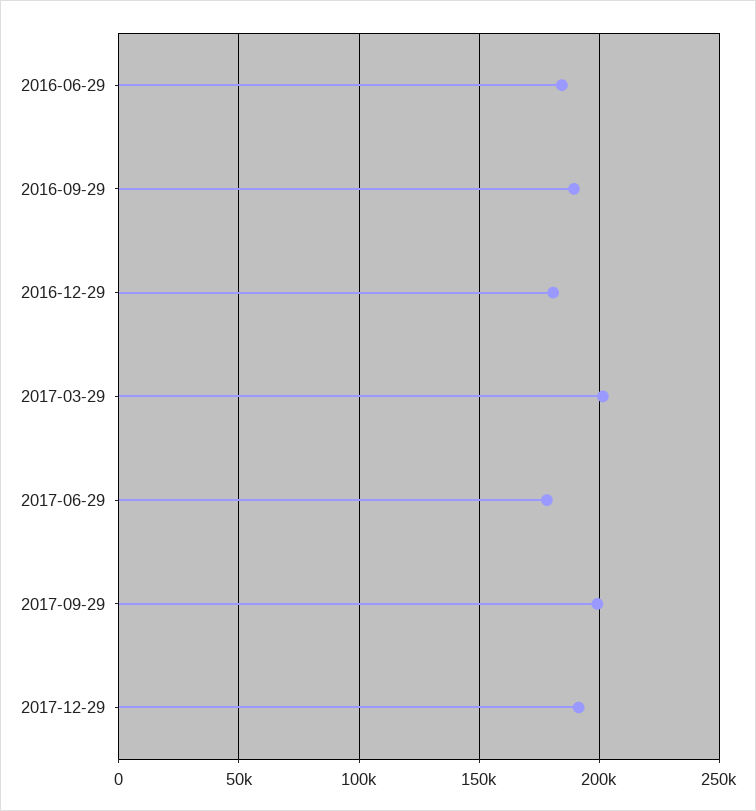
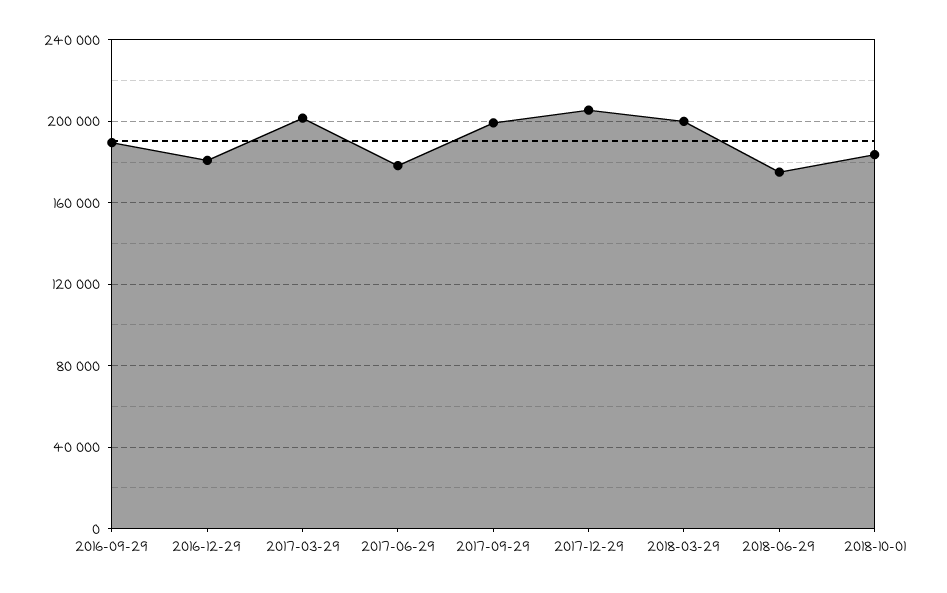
2016-06-29: 185000 -> none
2017-12-29: 190000 -> 205000
2018-03-29: none -> 200000
2018-06-29: none -> 175000
2018-10-01: none -> 185000

